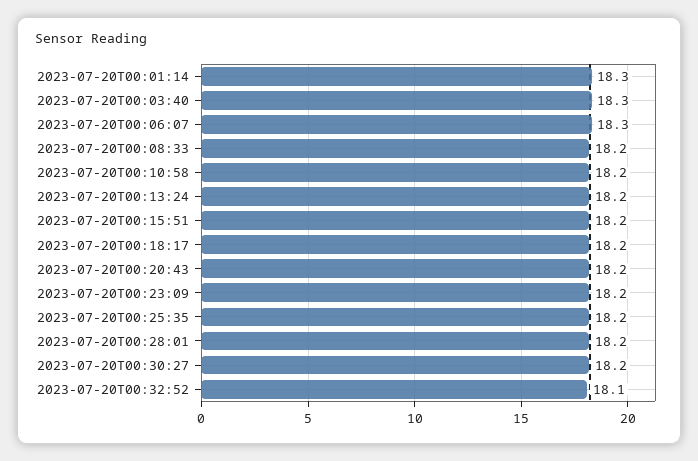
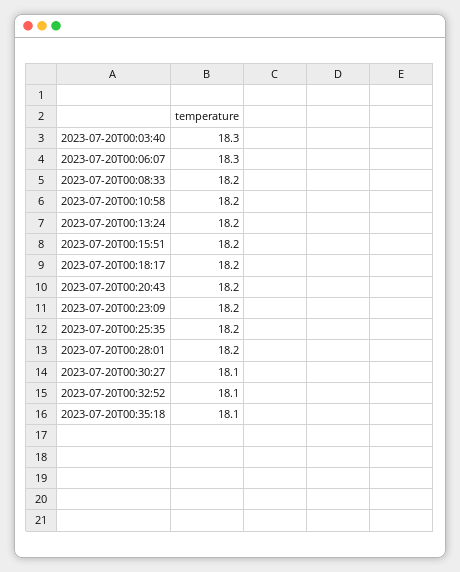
2023-07-20T00:01:14: 18.3 -> none
2023-07-20T00:30:27: 18.2 -> 18.1
2023-07-20T00:35:18: none -> 18.1

